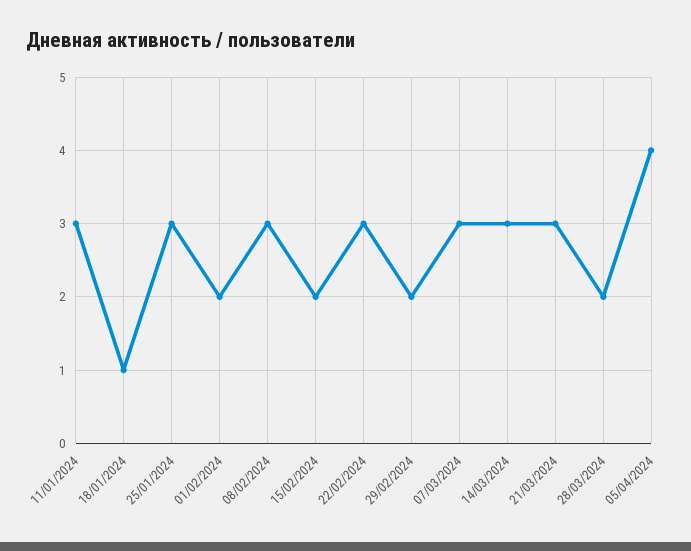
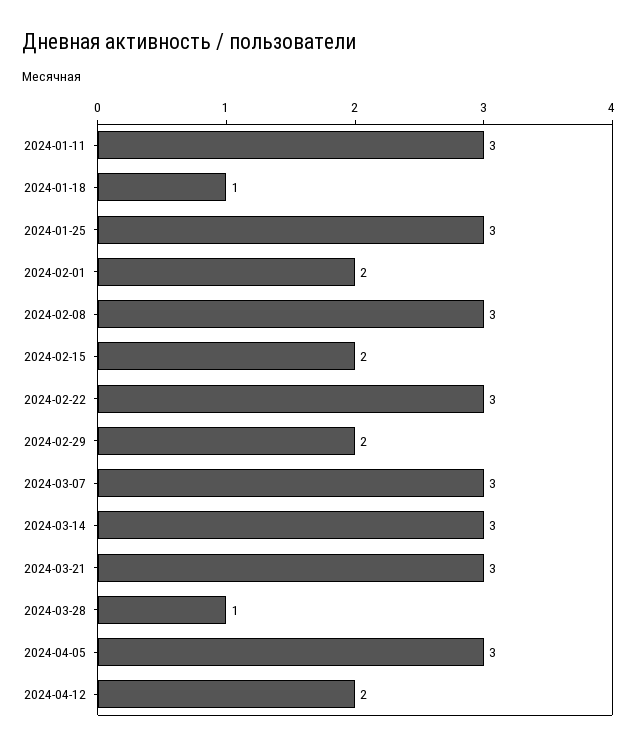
28/03/2024: 2 -> 1
05/04/2024: 4 -> 3
2024-04-12: none -> 2

